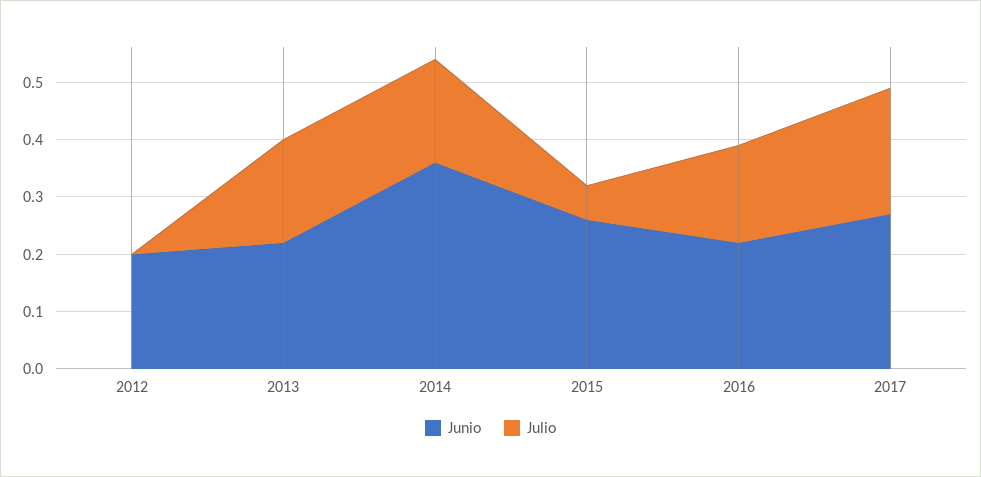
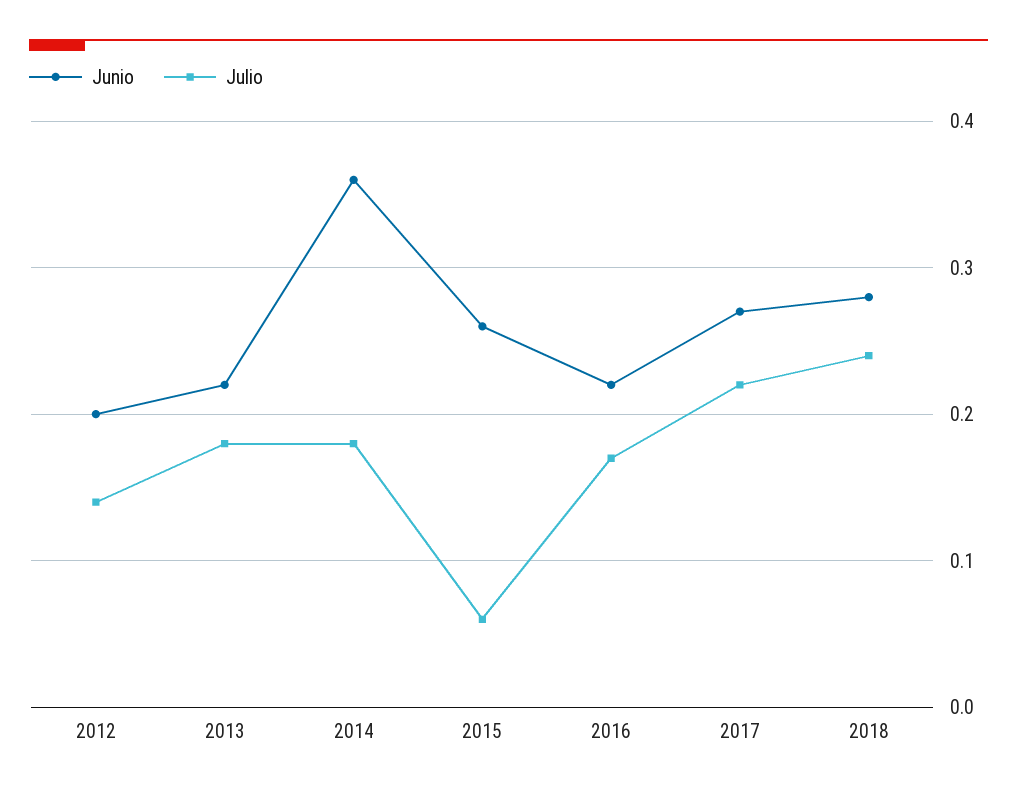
Julio, 2012: 0 -> 0.14
Junio, 2018: none -> 0.28
Julio, 2018: none -> 0.24

